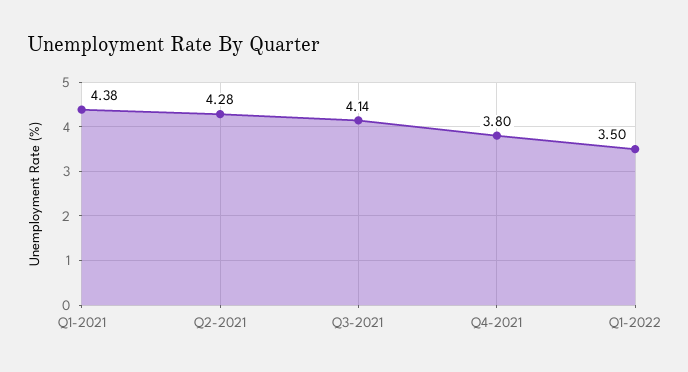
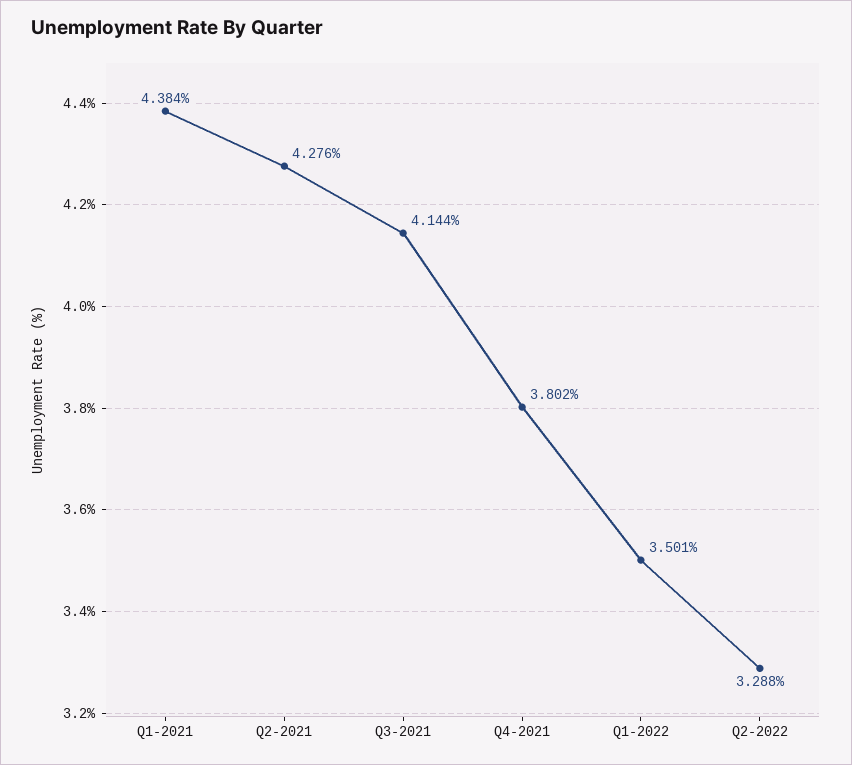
Q2-2022: none -> 3.288

